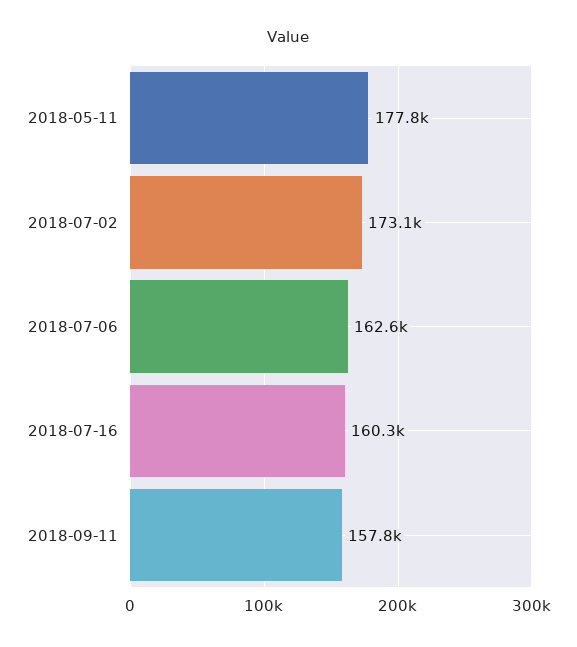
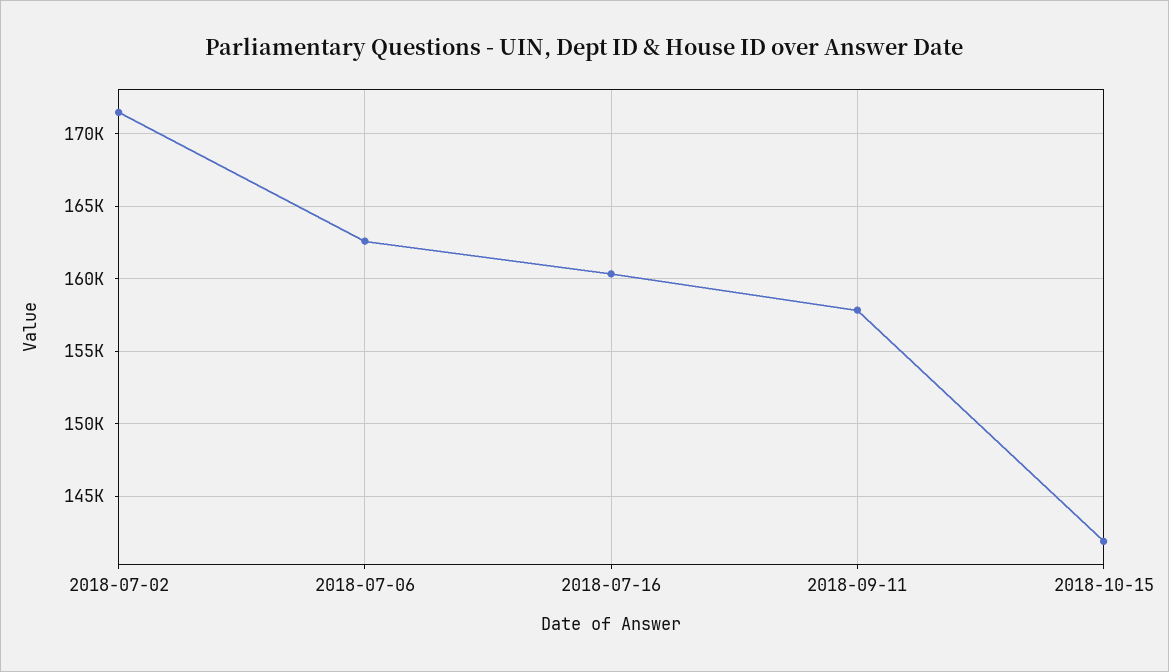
2018-05-11: 177800 -> none
2018-07-02: 173100 -> 171500
2018-10-15: none -> 142000

